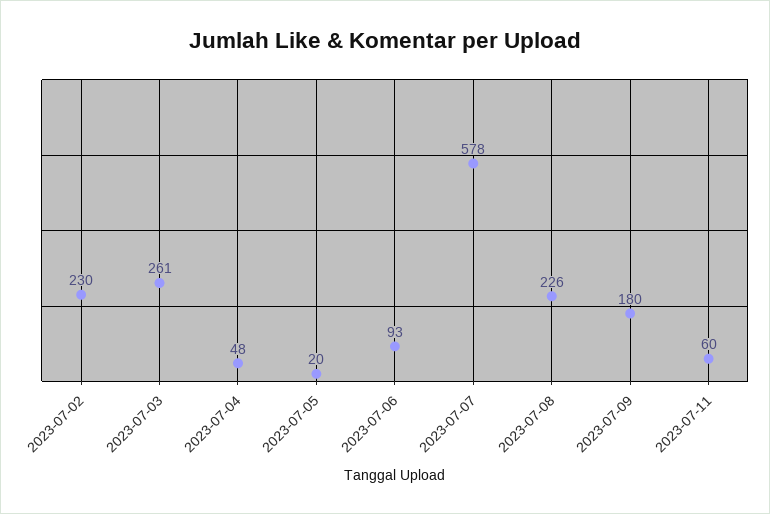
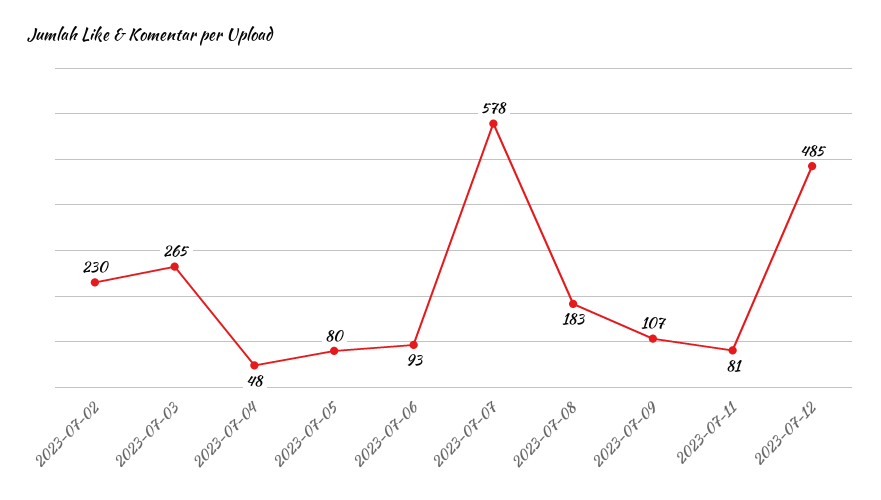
2023-07-03: 261 -> 265
2023-07-05: 20 -> 80
2023-07-08: 226 -> 183
2023-07-09: 180 -> 107
2023-07-11: 60 -> 81
2023-07-12: none -> 485

